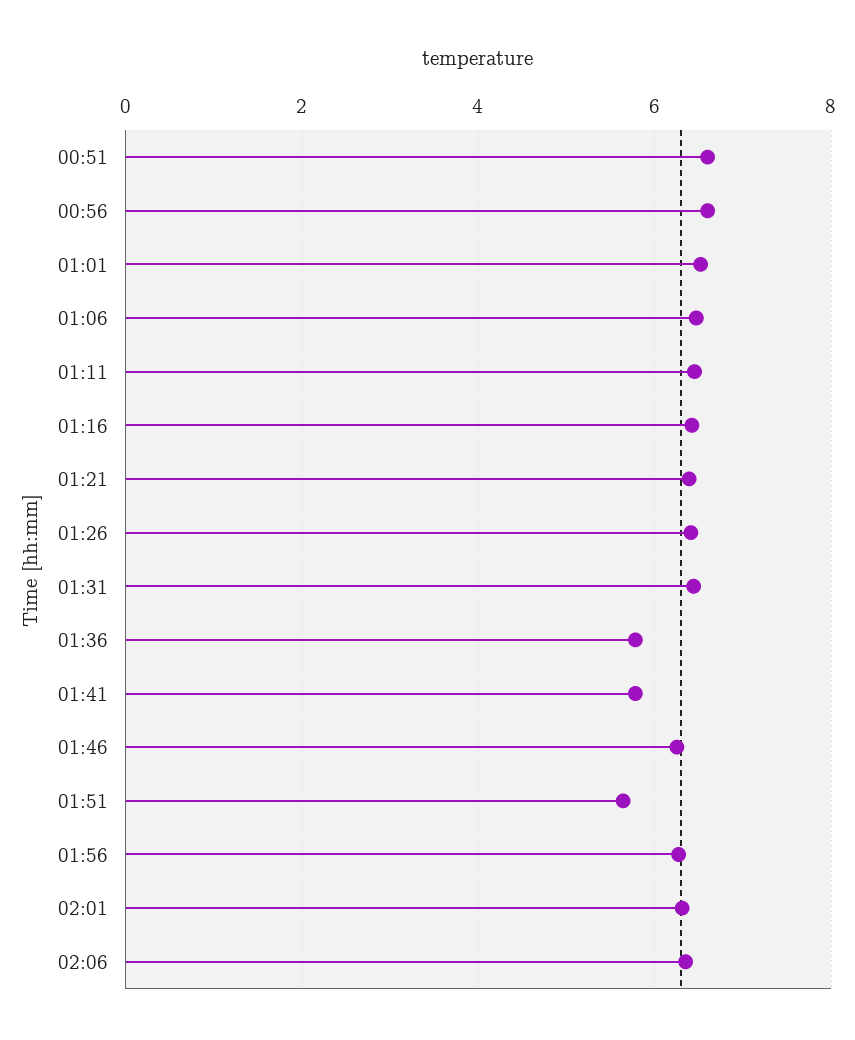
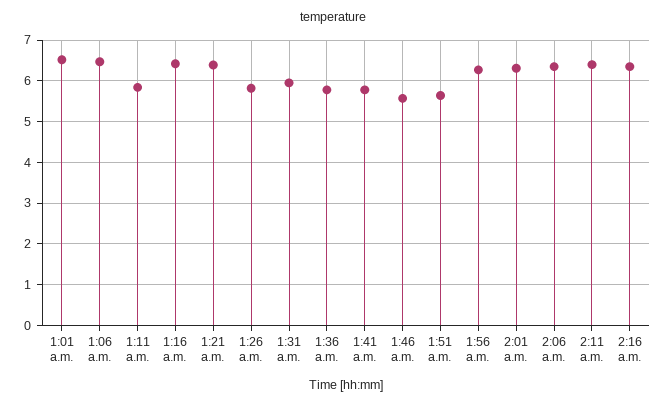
00:51: 6.6 -> none
00:56: 6.6 -> none
01:11: 6.4 -> 5.8
01:26: 6.4 -> 5.8
01:31: 6.4 -> 6
01:46: 6.2 -> 5.6
2:11 a.m.: none -> 6.4
2:16 a.m.: none -> 6.4

